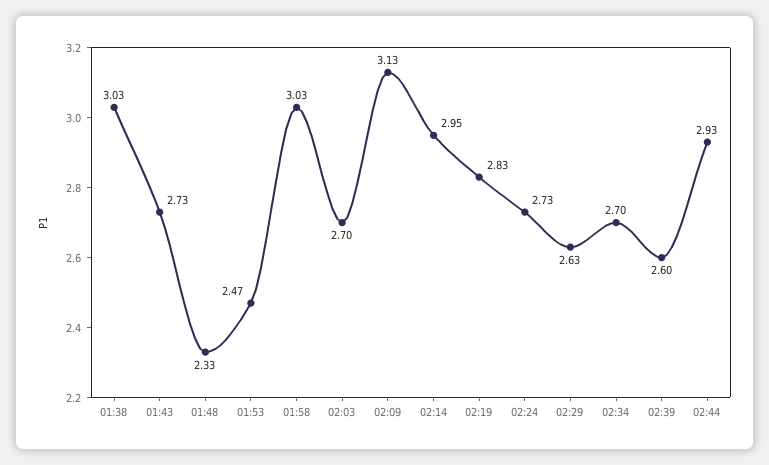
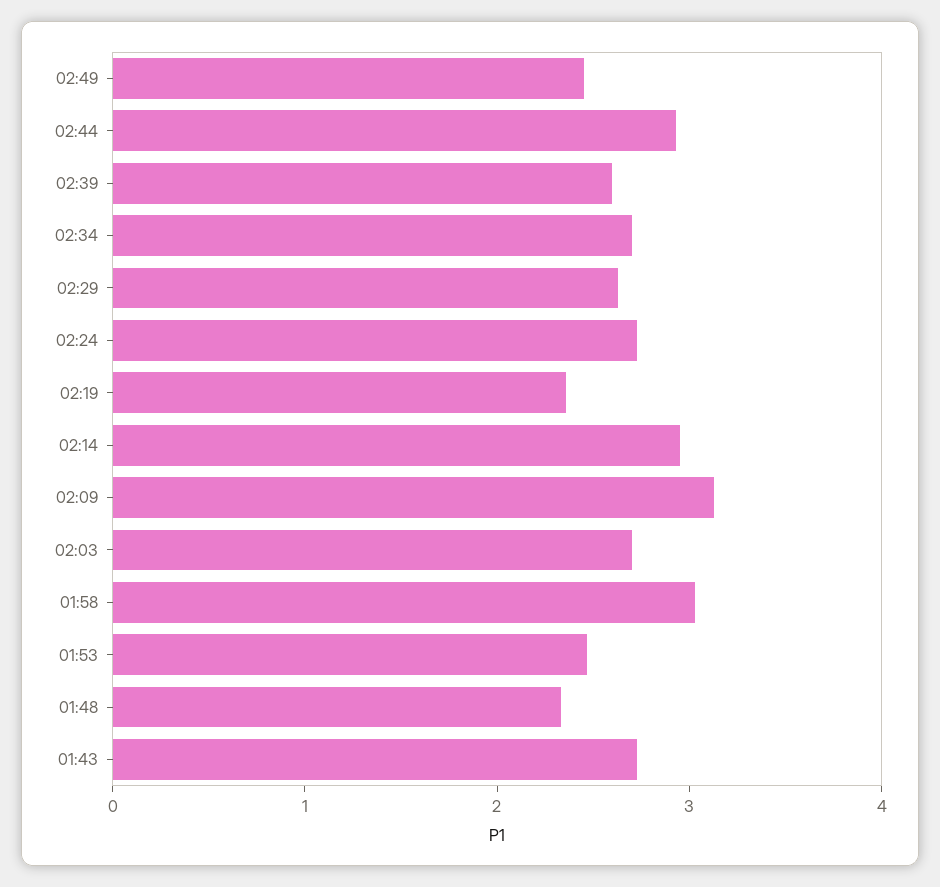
01:38: 3.03 -> none
02:19: 2.83 -> 2.4
02:49: none -> 2.4

